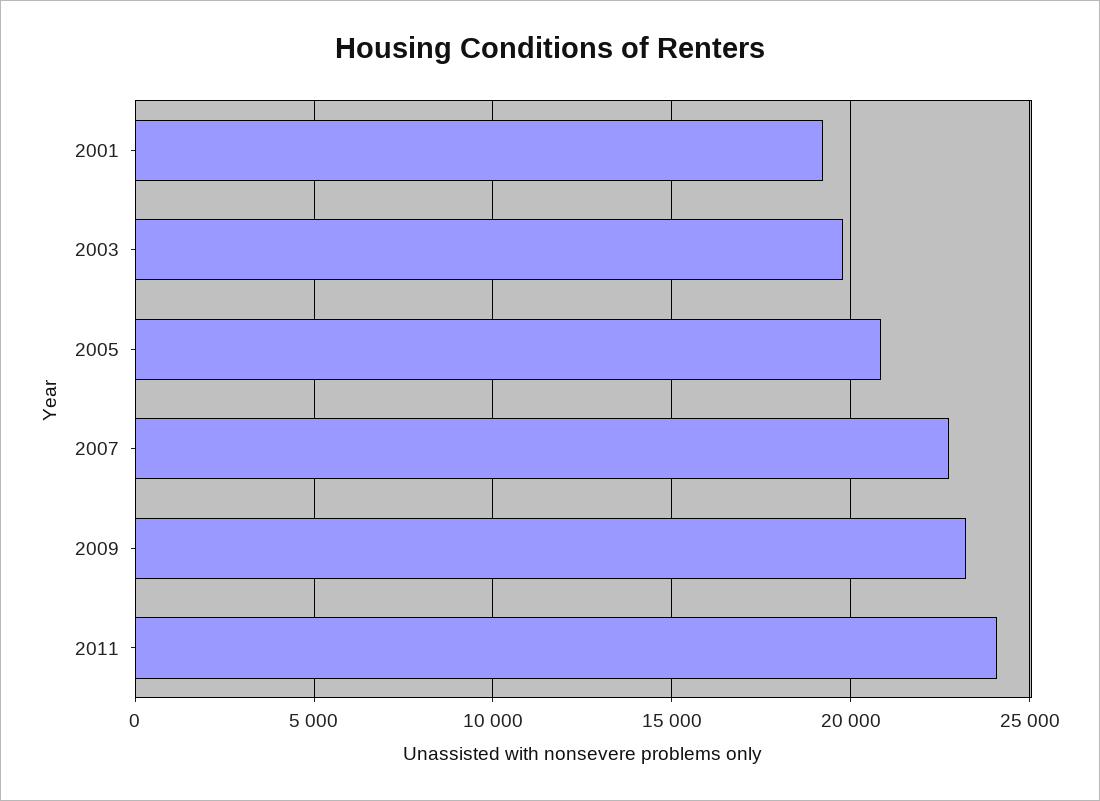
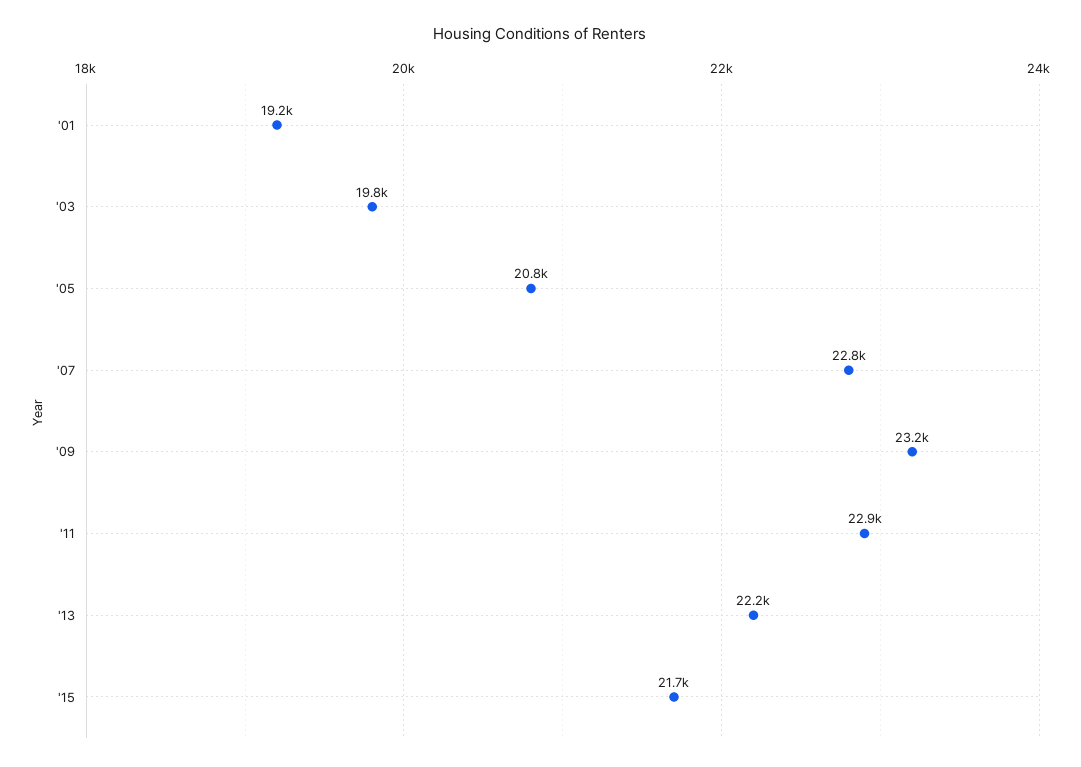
2011: 24000 -> 22900
'13: none -> 22200
'15: none -> 21700

